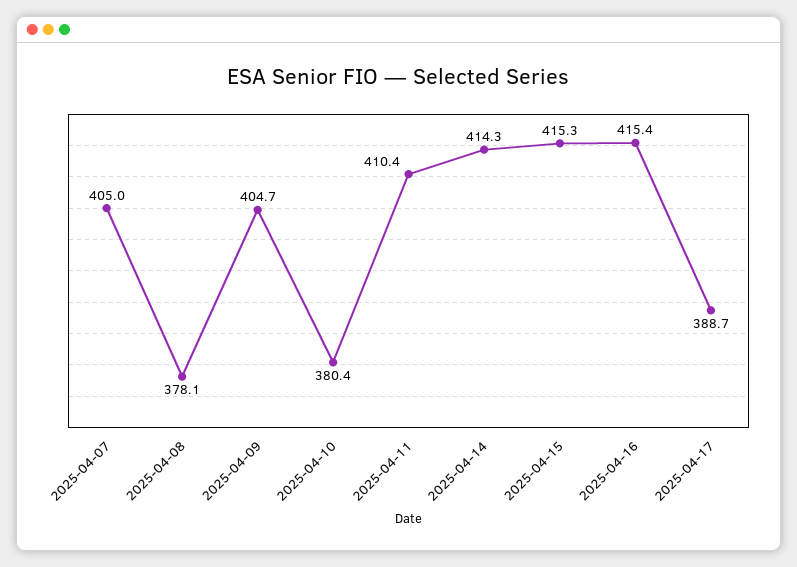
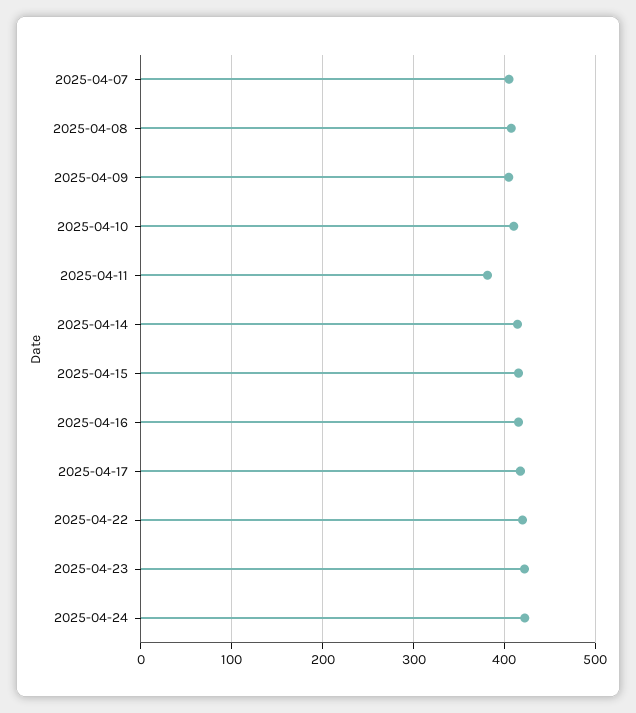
2025-04-08: 378.1 -> 410
2025-04-10: 380.4 -> 410
2025-04-11: 410.4 -> 380
2025-04-17: 388.7 -> 420
2025-04-22: none -> 420
2025-04-23: none -> 420
2025-04-24: none -> 420

